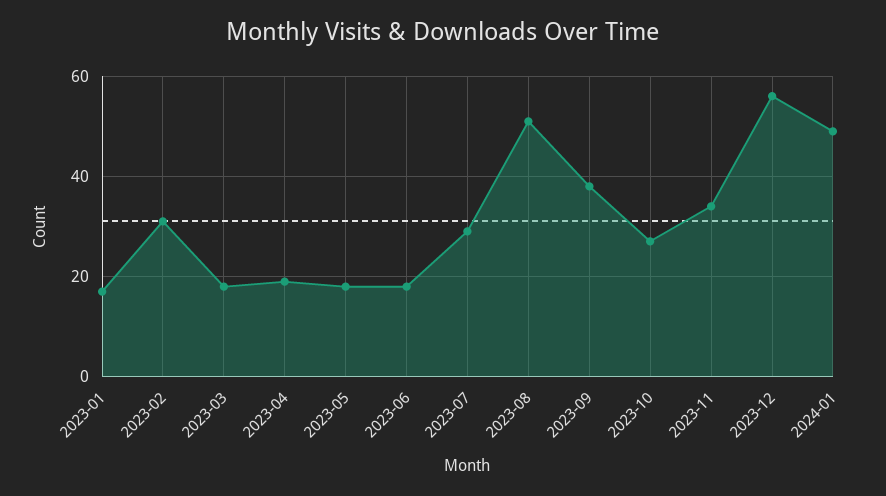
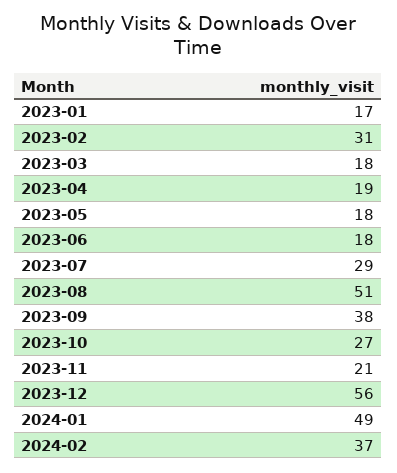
2023-11: 35 -> 21
2024-02: none -> 37

